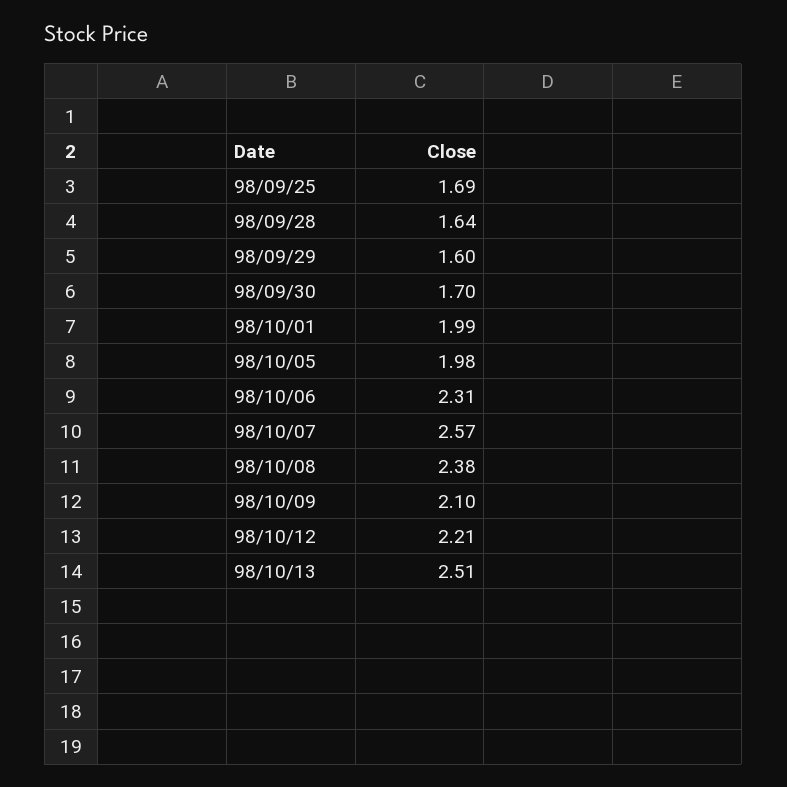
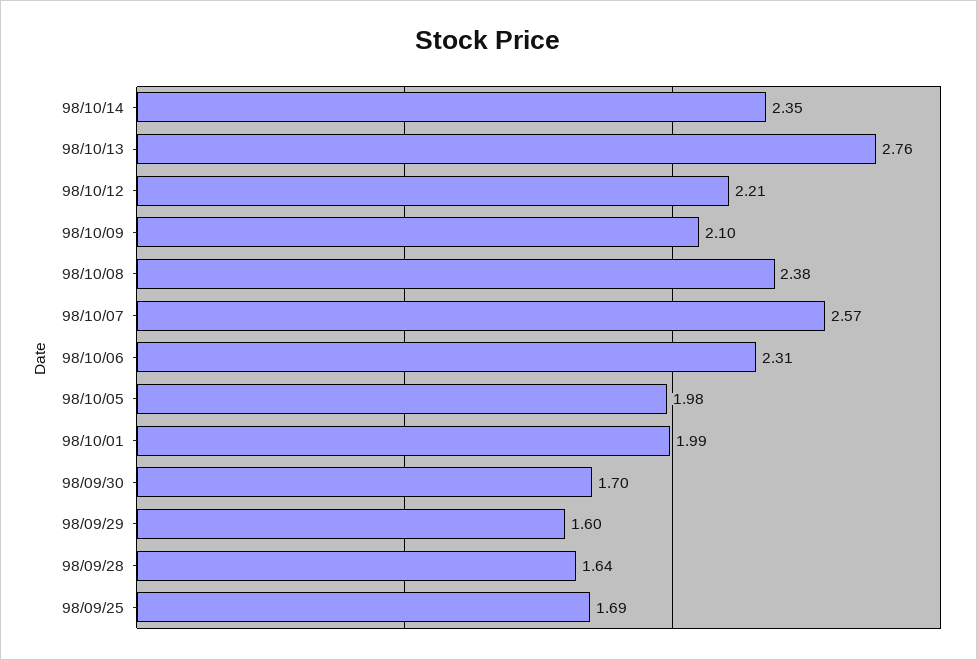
98/10/13: 2.51 -> 2.76
98/10/14: none -> 2.35

